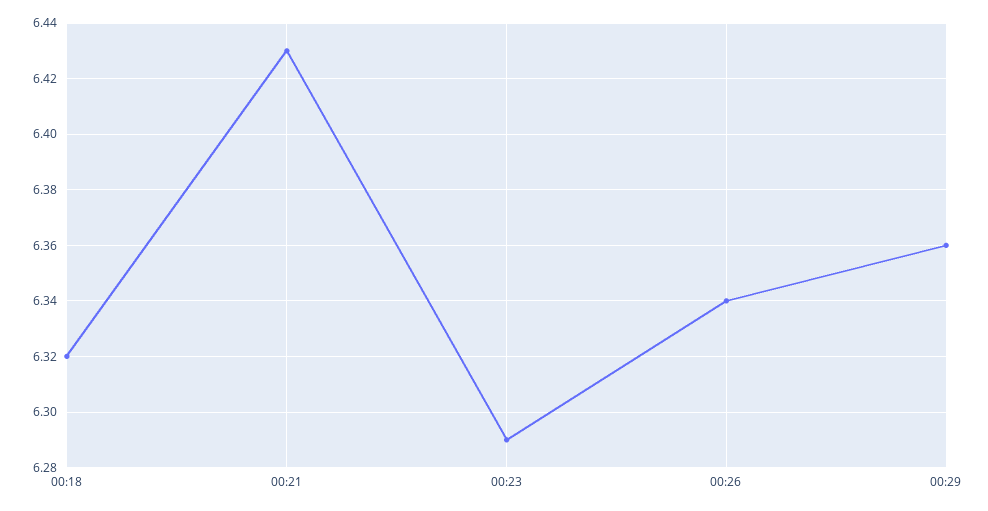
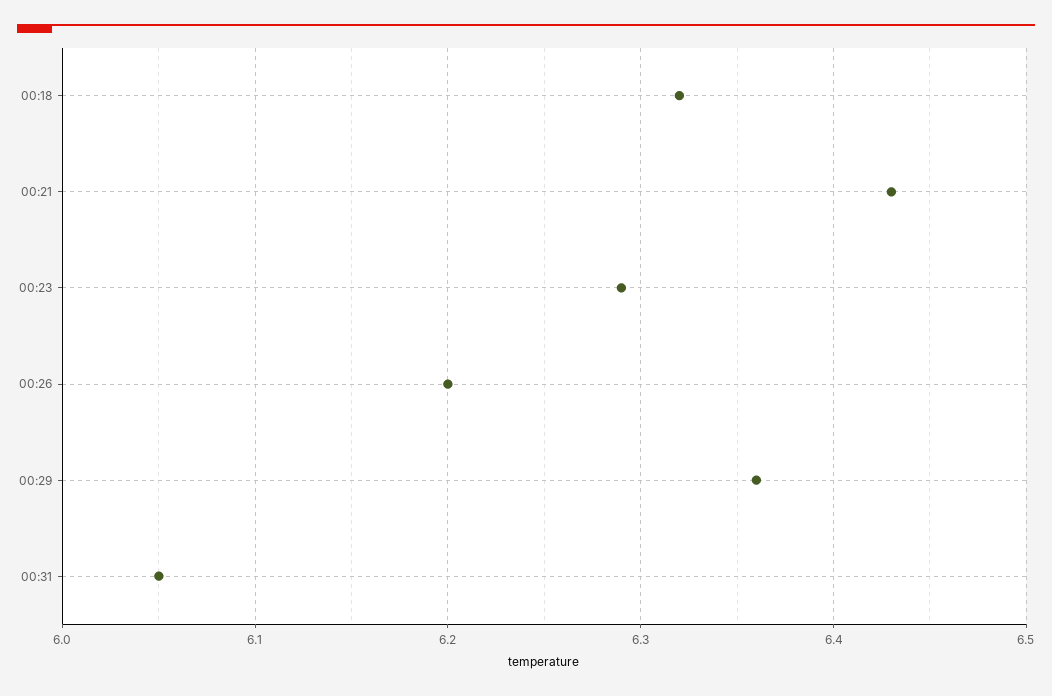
00:26: 6.34 -> 6.2
00:31: none -> 6.05

